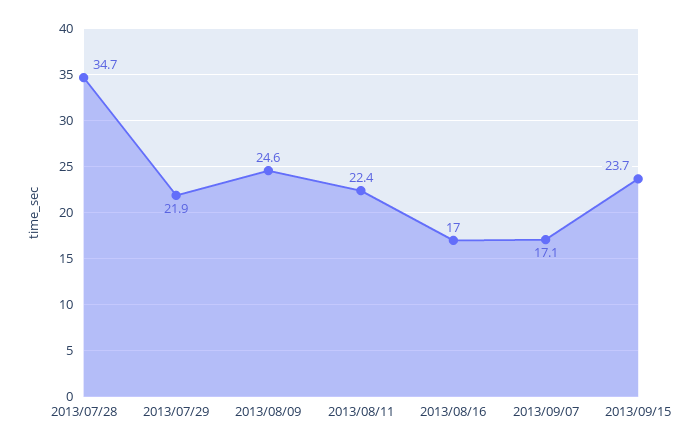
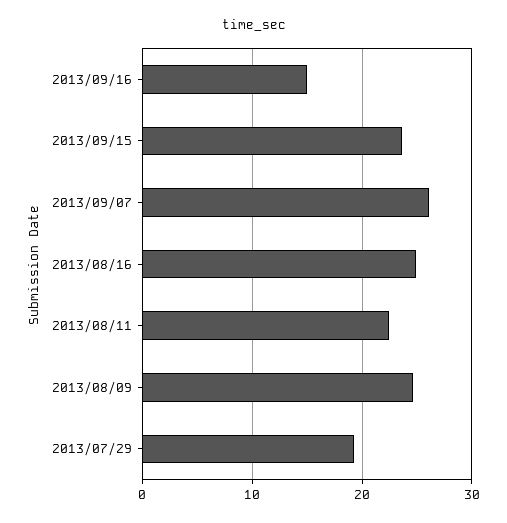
2013/07/28: 34.7 -> none
2013/07/29: 21.9 -> 19
2013/08/16: 17 -> 25
2013/09/07: 17.1 -> 26
2013/09/16: none -> 15

